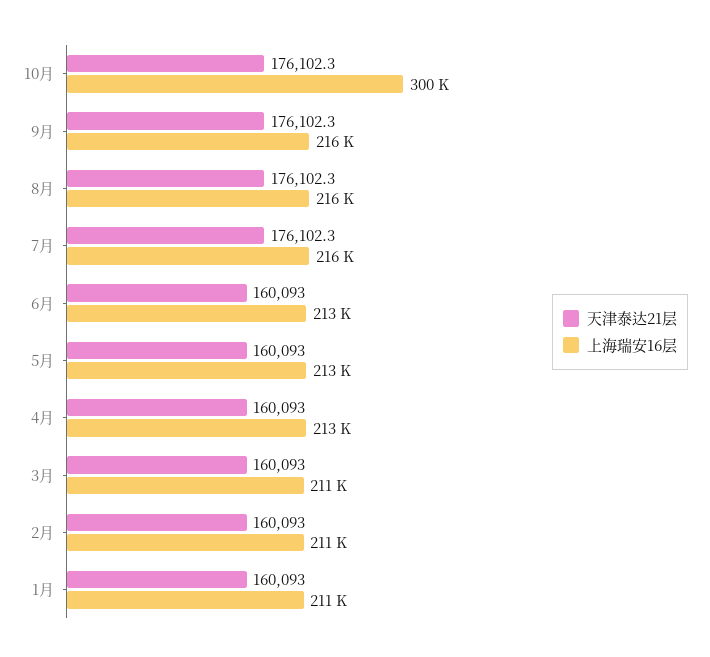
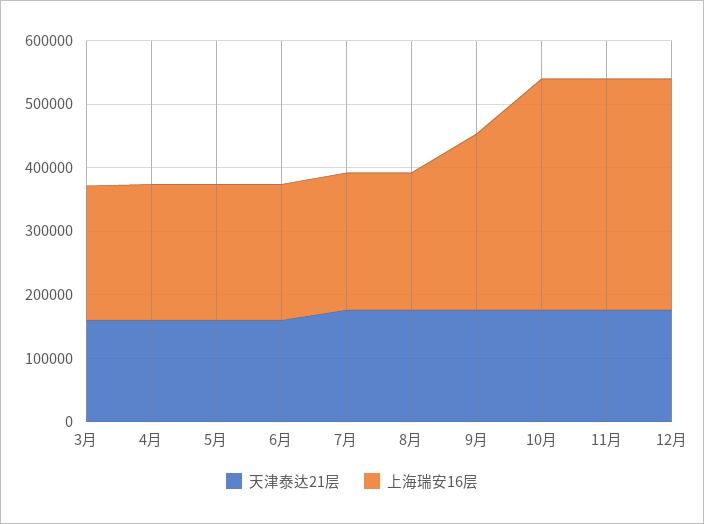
上海瑞安16层, 10月: 300000 -> 360000
上海瑞安16层, 9月: 216000 -> 280000
天津泰达21层, 2月: 160093 -> none
上海瑞安16层, 2月: 211000 -> none
天津泰达21层, 1月: 160093 -> none
上海瑞安16层, 1月: 211000 -> none
天津泰达21层, 11月: none -> 180000
上海瑞安16层, 11月: none -> 360000
天津泰达21层, 12月: none -> 180000
上海瑞安16层, 12月: none -> 360000

